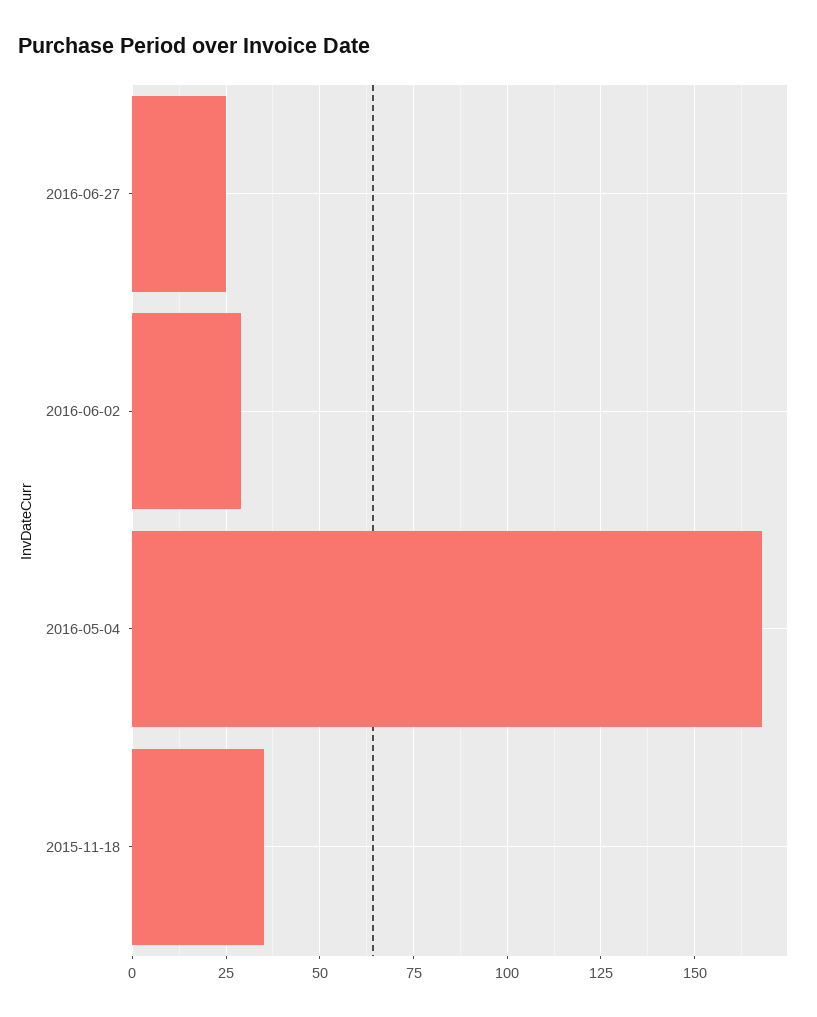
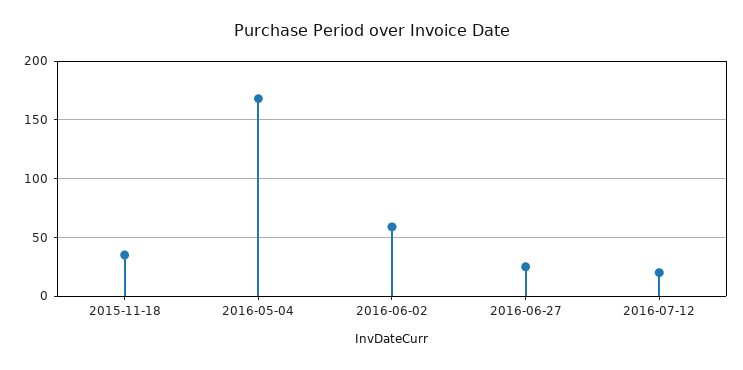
2016-06-02: 30 -> 60
2016-07-12: none -> 20

